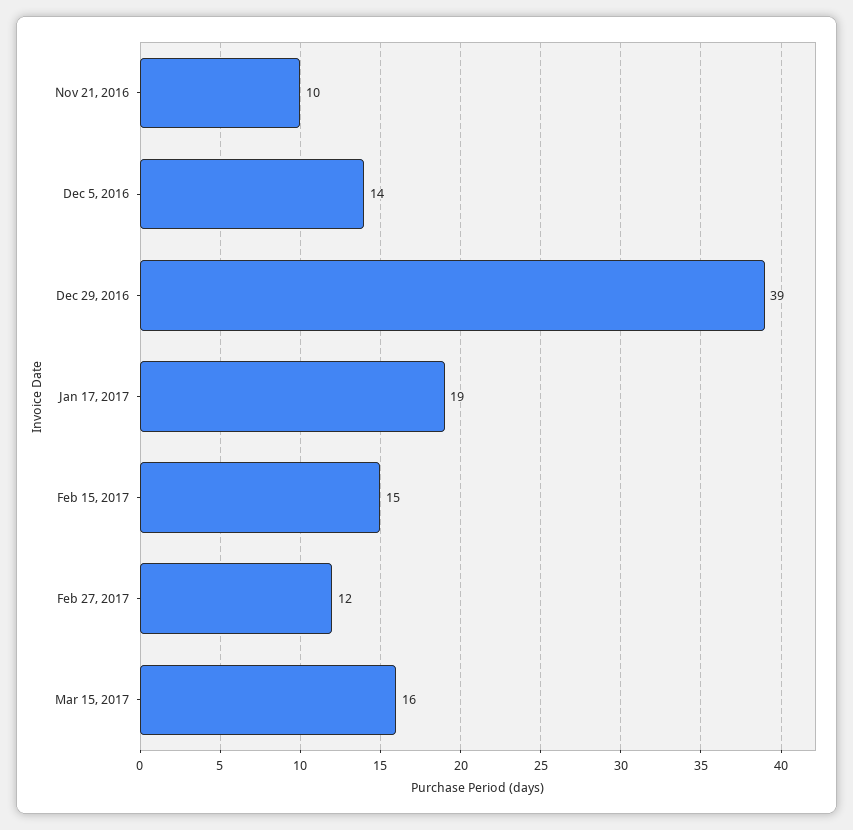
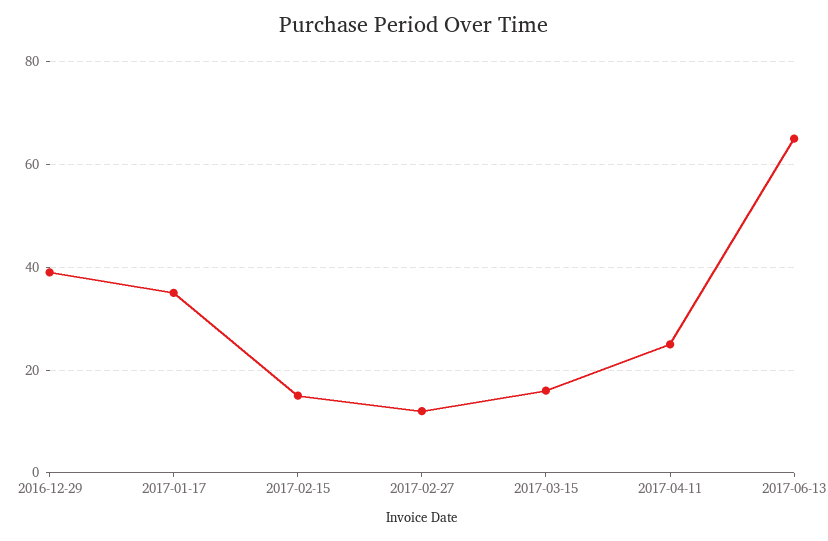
Nov 21, 2016: 10 -> none
Dec 5, 2016: 14 -> none
Jan 17, 2017: 19 -> 35
2017-04-11: none -> 25
2017-06-13: none -> 65

